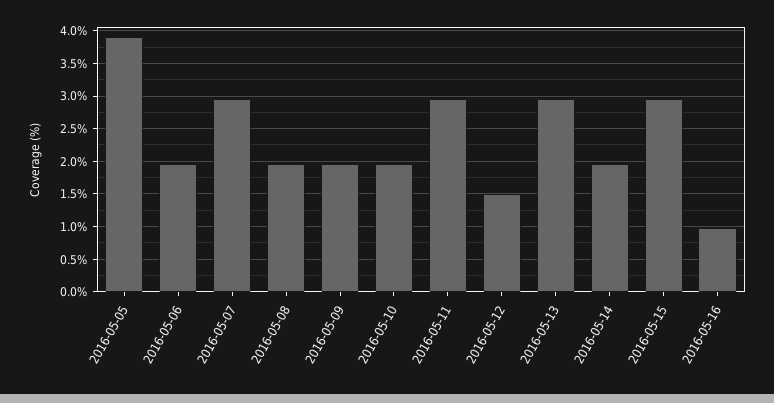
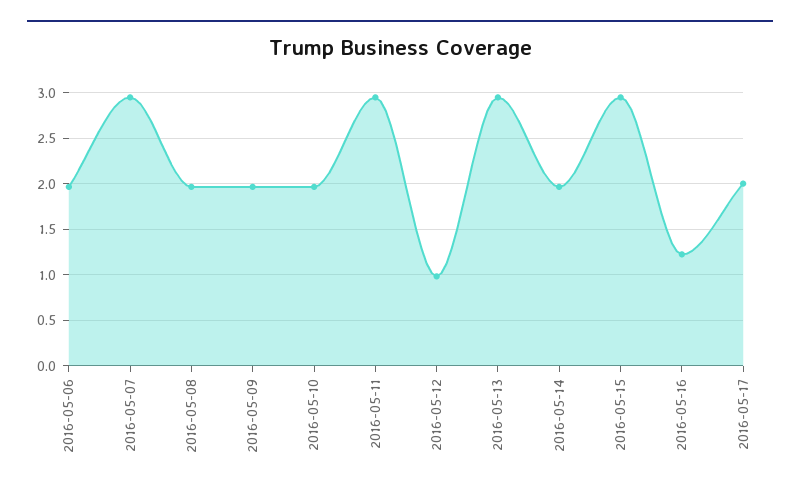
2016-05-05: 3.9 -> none
2016-05-12: 1.5 -> 1
2016-05-16: 1 -> 1.2
2016-05-17: none -> 2

